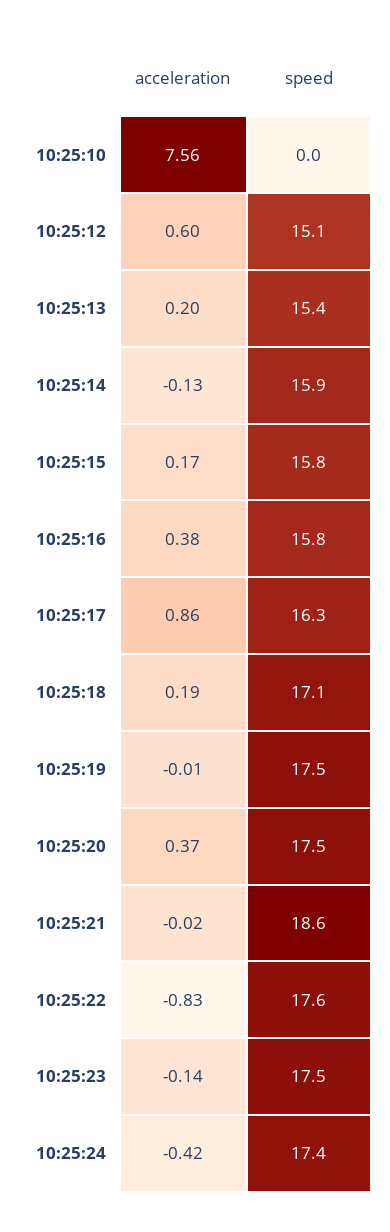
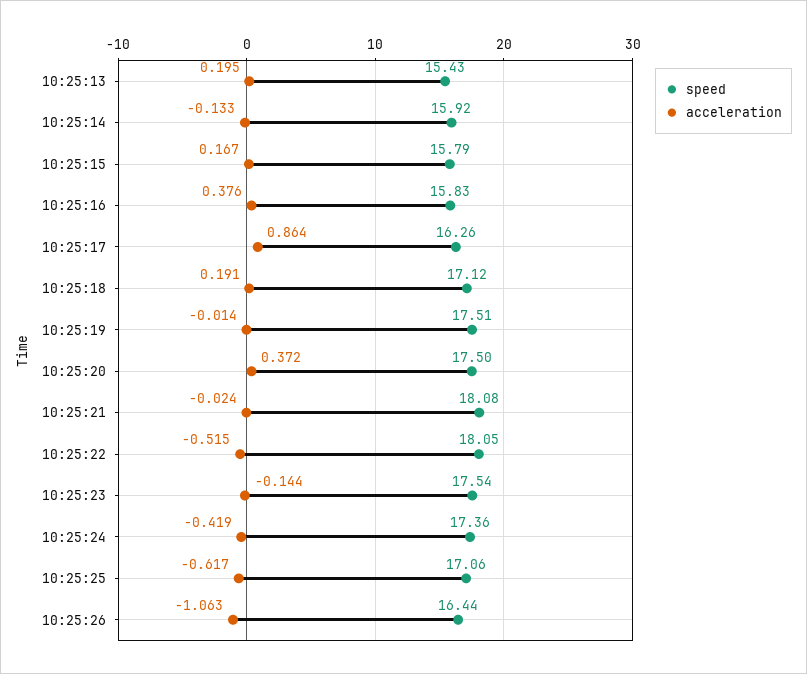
acceleration, 10:25:10: 7.56 -> none
speed, 10:25:10: 0 -> none
acceleration, 10:25:12: 0.6 -> none
speed, 10:25:12: 15.1 -> none
speed, 10:25:21: 18.6 -> 18.08
acceleration, 10:25:22: -0.83 -> -0.515
speed, 10:25:22: 17.6 -> 18.05
speed, 10:25:25: none -> 17.06
acceleration, 10:25:25: none -> -0.617
speed, 10:25:26: none -> 16.44
acceleration, 10:25:26: none -> -1.063

